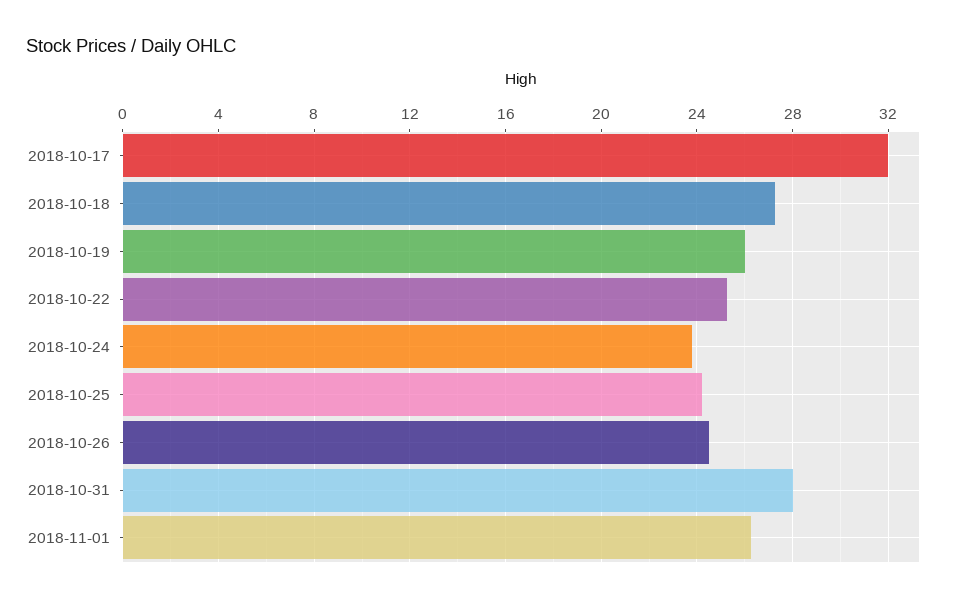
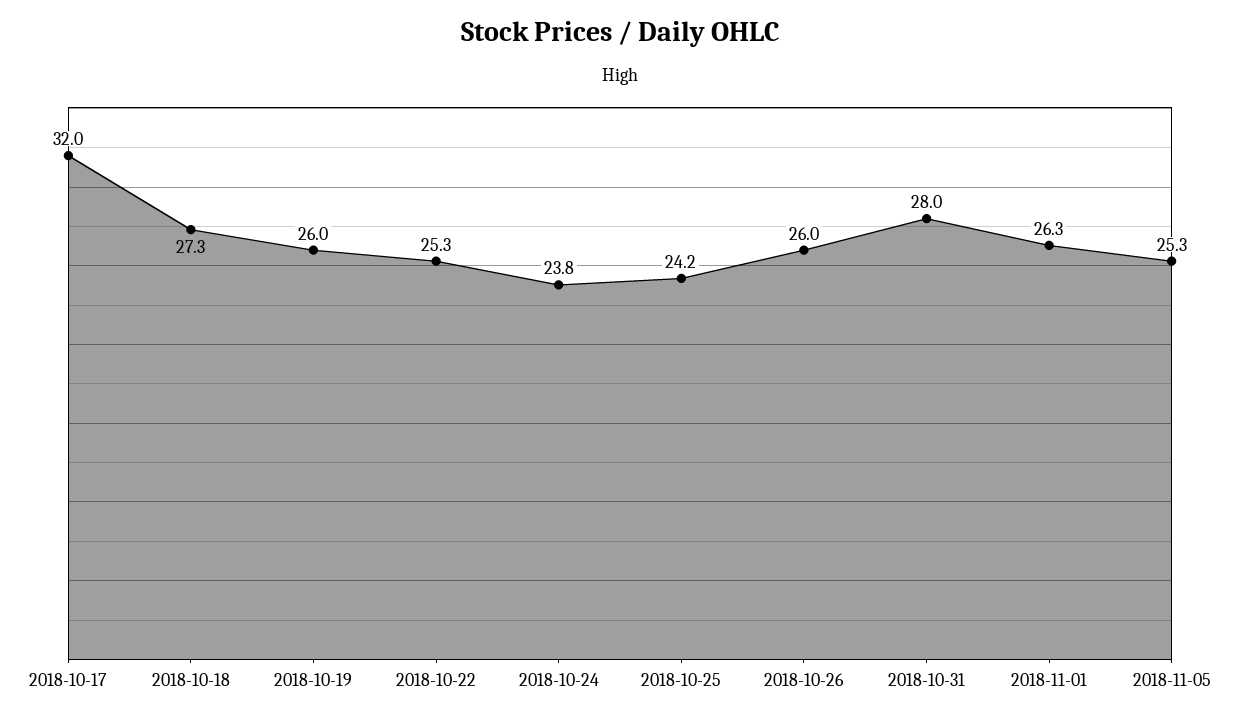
2018-10-26: 24.5 -> 26
2018-11-05: none -> 25.3

